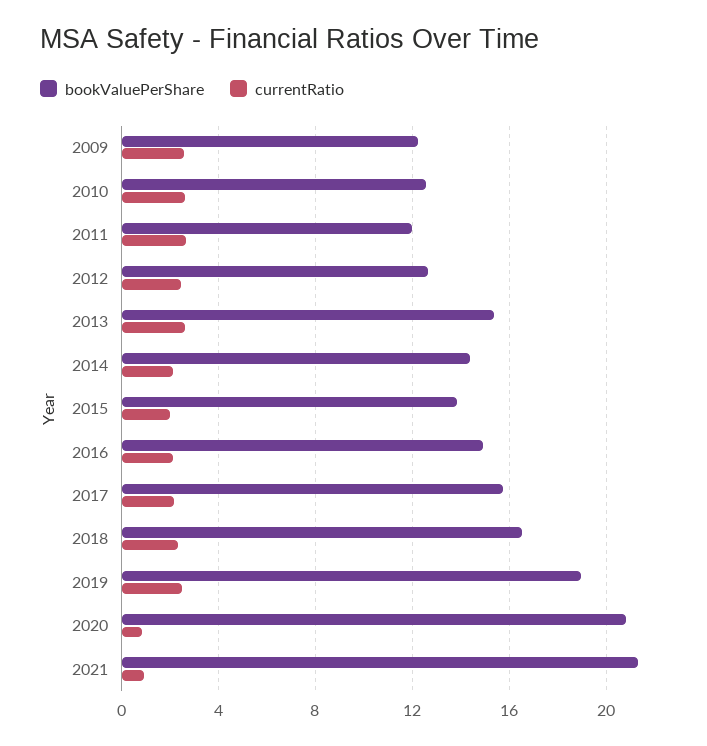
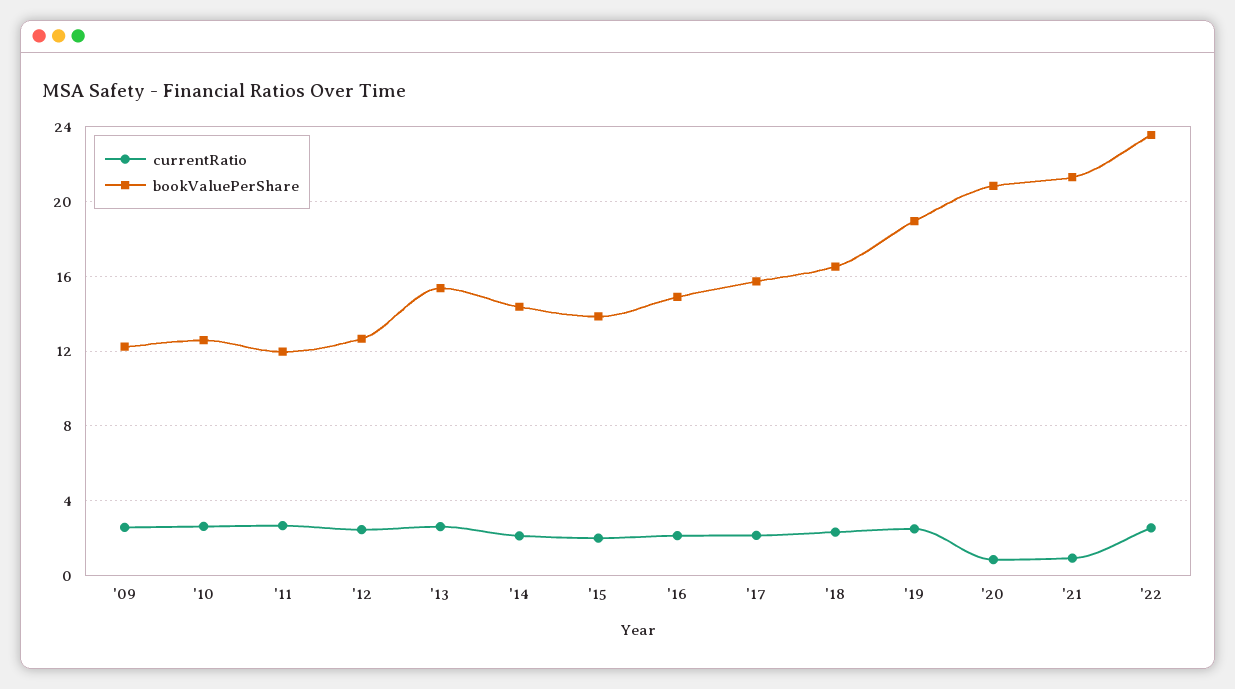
currentRatio, '22: none -> 2.5
bookValuePerShare, '22: none -> 23.5

